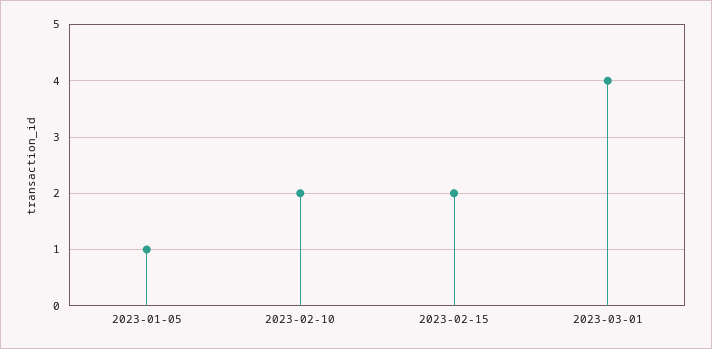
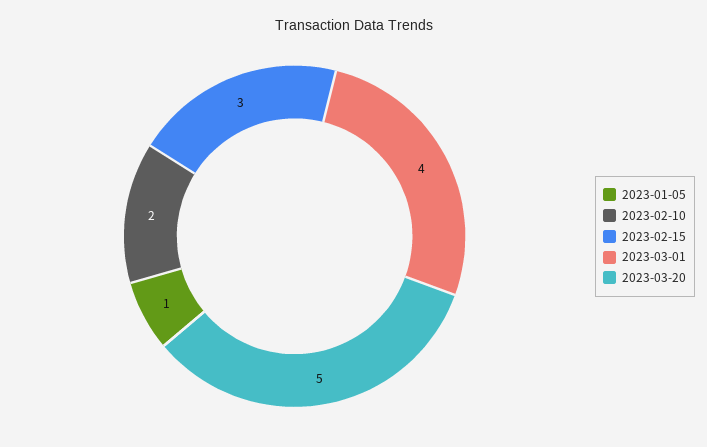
2023-02-15: 2 -> 3
2023-03-20: none -> 5

